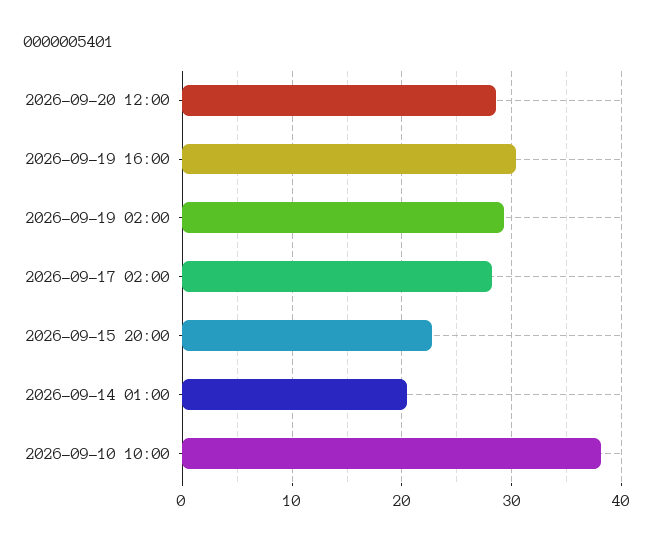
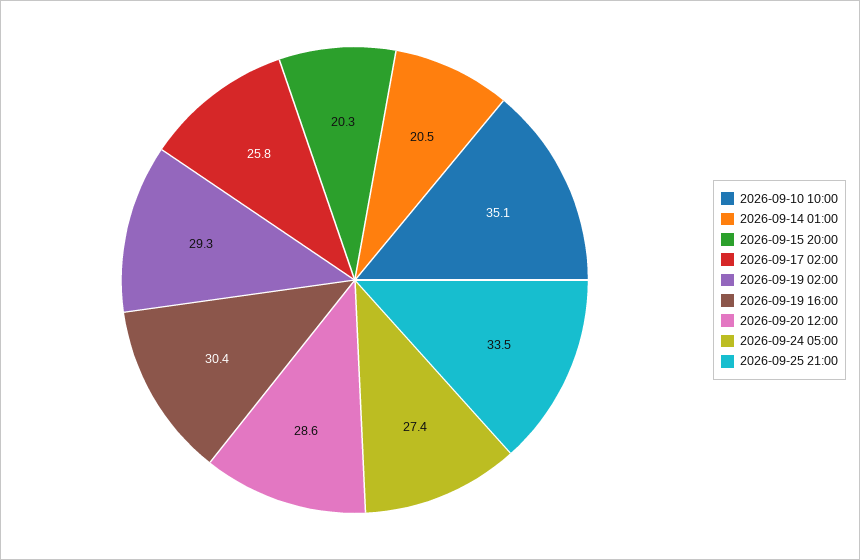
2026-09-17 02:00: 28 -> 25.8
2026-09-15 20:00: 23 -> 20.3
2026-09-10 10:00: 38 -> 35.1
2026-09-24 05:00: none -> 27.4
2026-09-25 21:00: none -> 33.5

